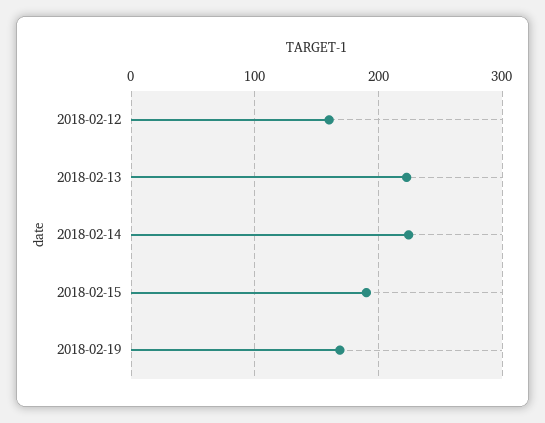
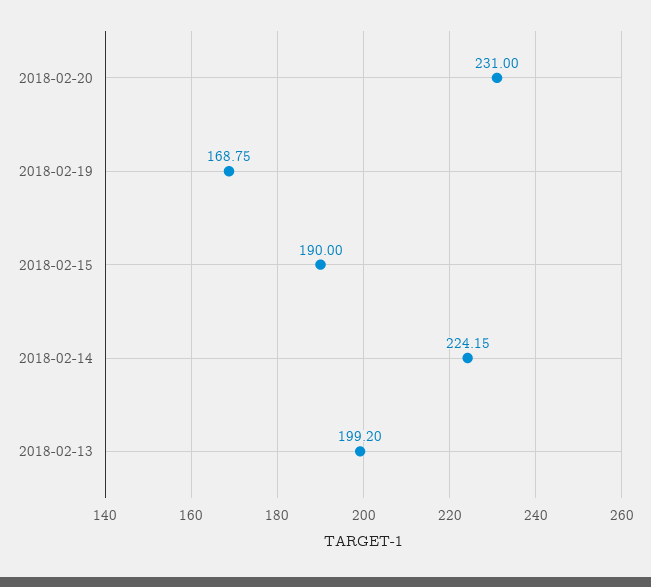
2018-02-12: 160 -> none
2018-02-13: 220 -> 199.2
2018-02-20: none -> 231

